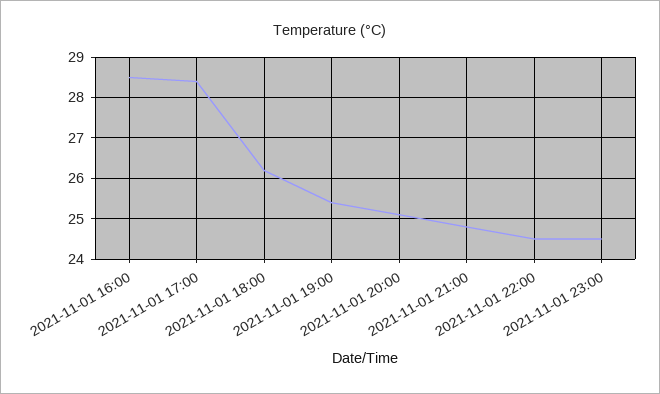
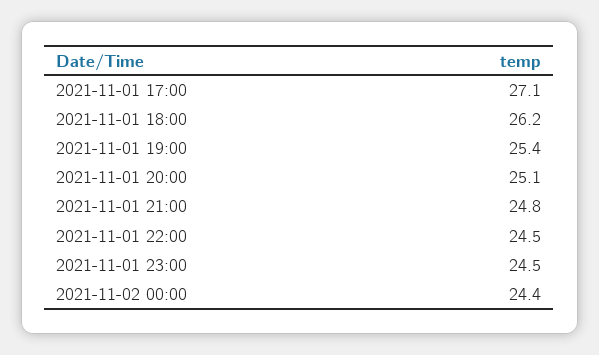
2021-11-01 16:00: 28.5 -> none
2021-11-01 17:00: 28.5 -> 27.1
2021-11-02 00:00: none -> 24.4

